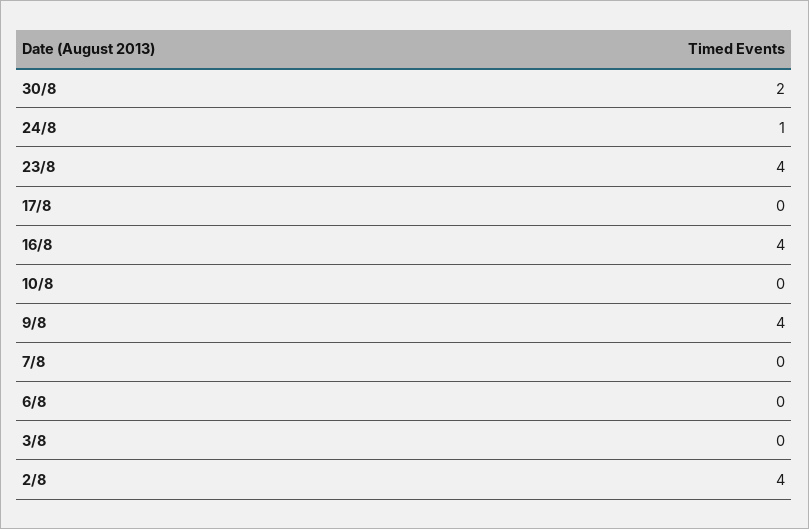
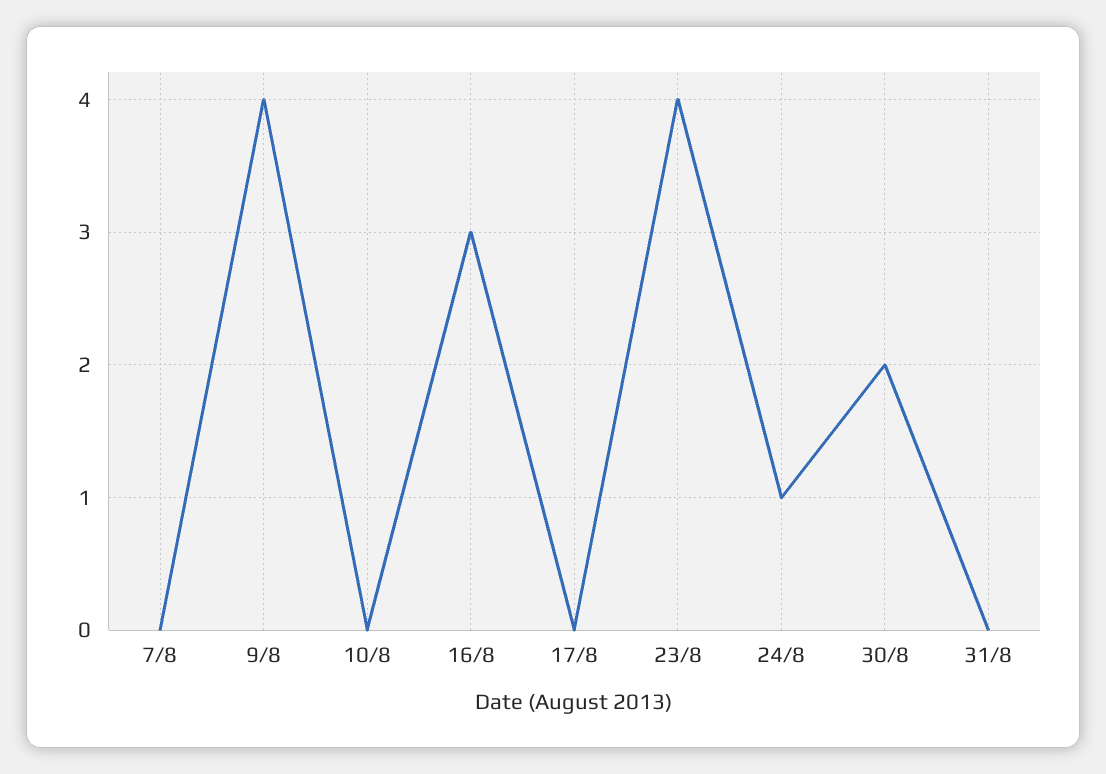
16/8: 4 -> 3
6/8: 0 -> none
3/8: 0 -> none
2/8: 4 -> none
31/8: none -> 0

